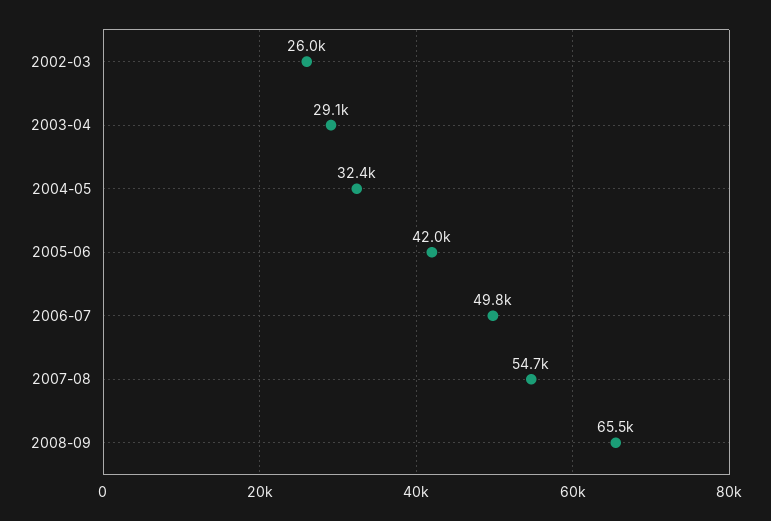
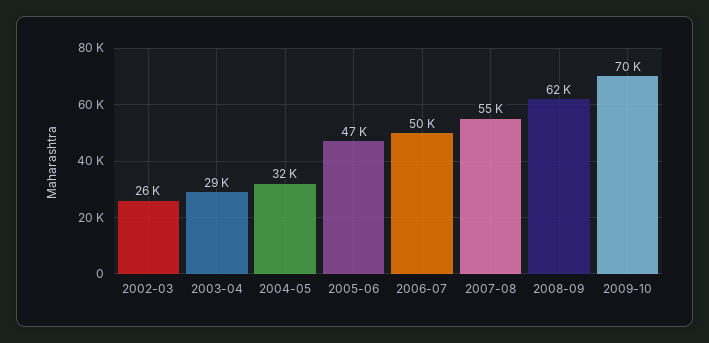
2005-06: 42000 -> 47000
2008-09: 65500 -> 62000
2009-10: none -> 70000

